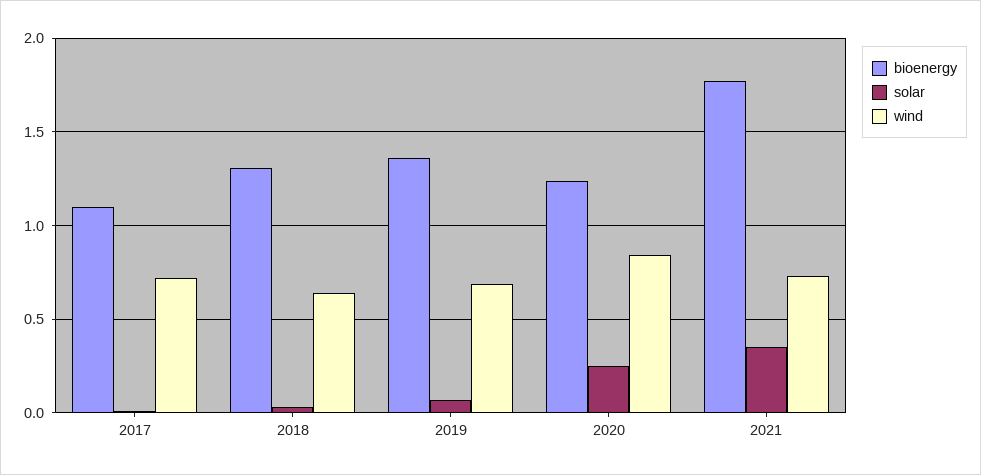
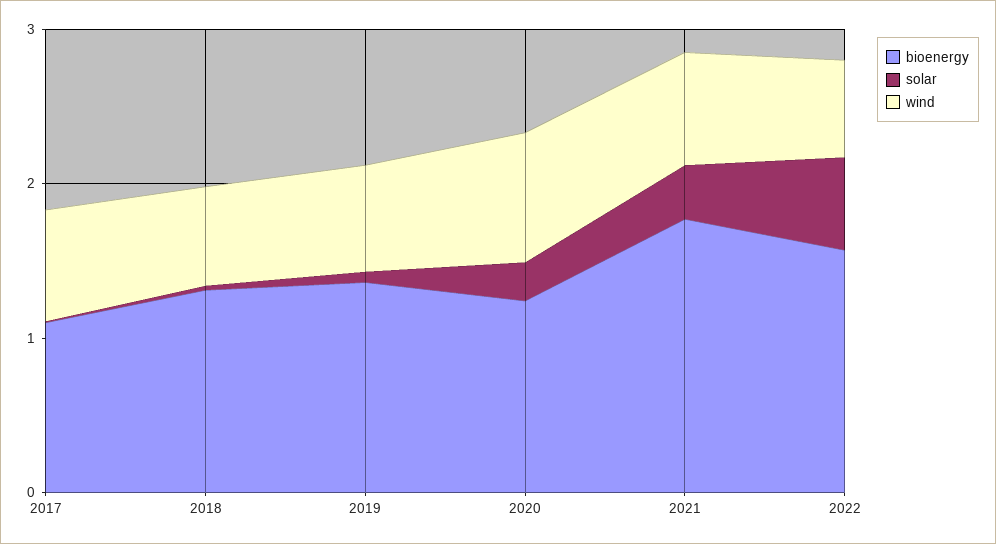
bioenergy, 2022: none -> 1.6
solar, 2022: none -> 0.6
wind, 2022: none -> 0.6

